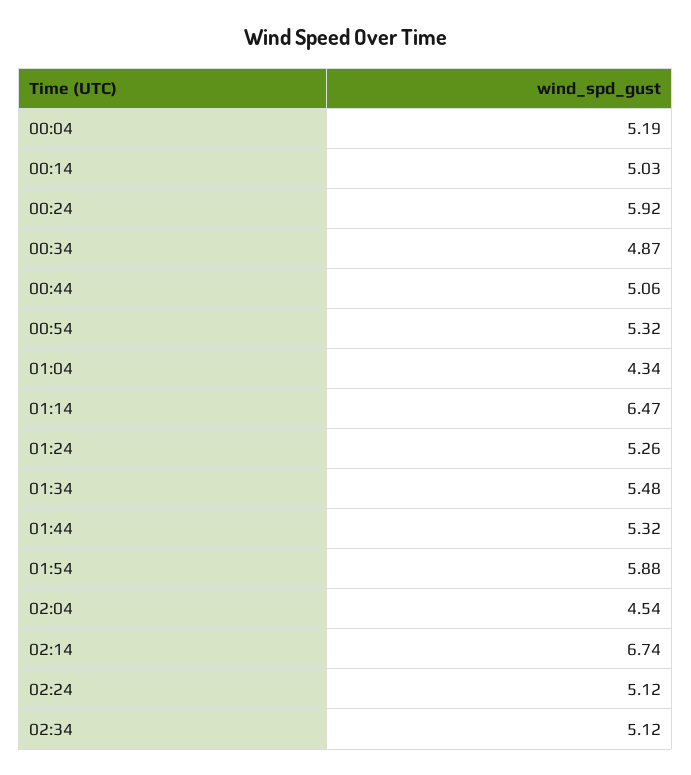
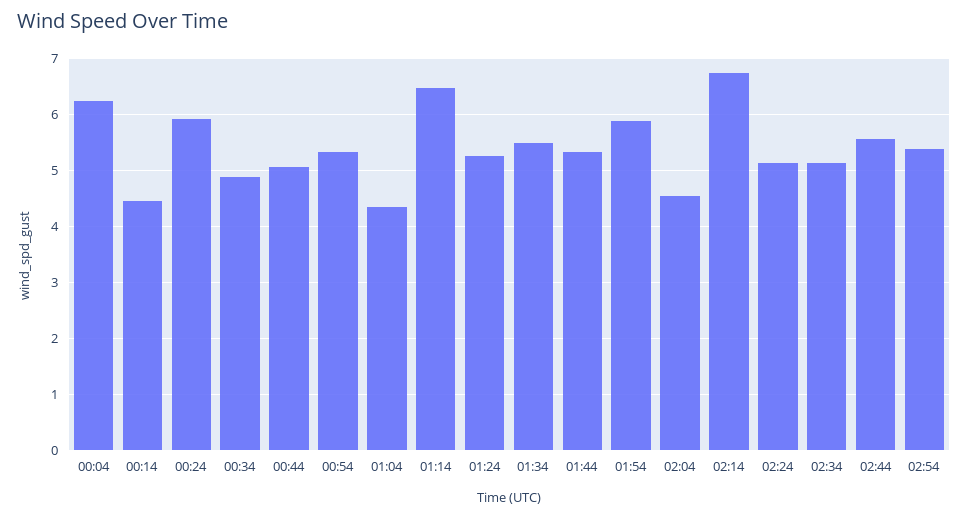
00:04: 5.19 -> 6.2
00:14: 5.03 -> 4.4
02:44: none -> 5.6
02:54: none -> 5.4

